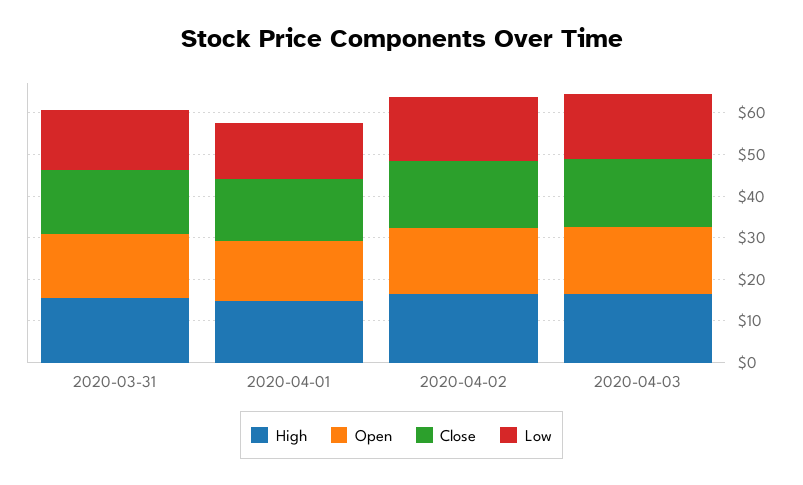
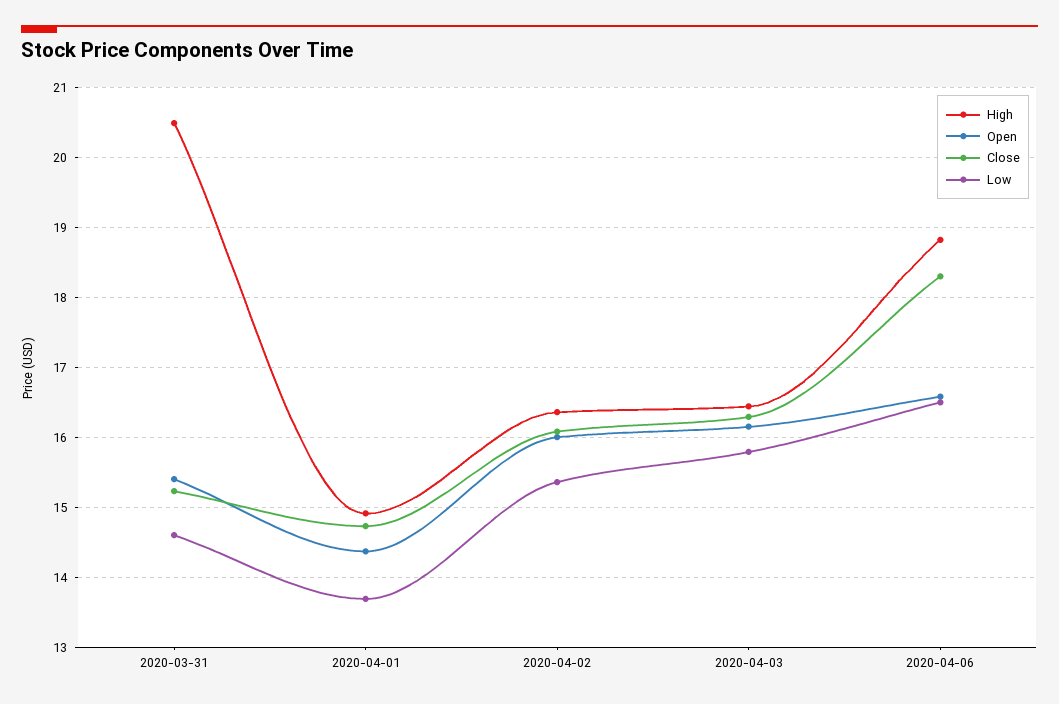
High, 2020-03-31: 16 -> 20.5
High, 2020-04-06: none -> 18.8
Open, 2020-04-06: none -> 16.6
Close, 2020-04-06: none -> 18.3
Low, 2020-04-06: none -> 16.5

